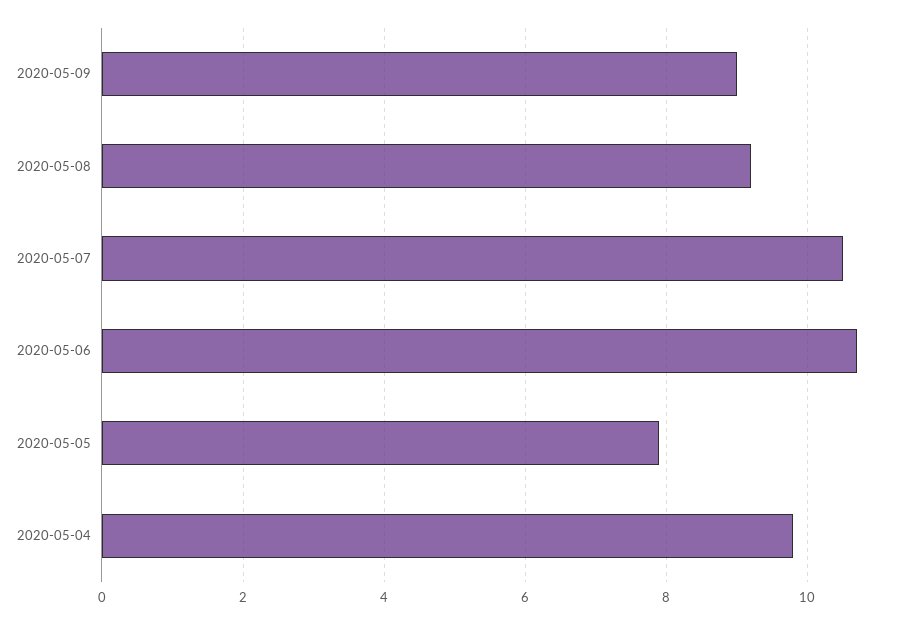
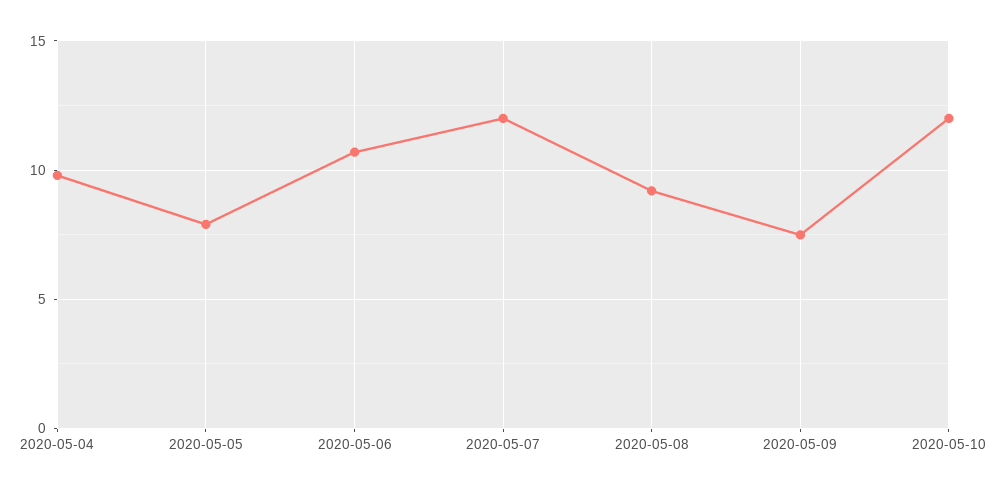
2020-05-09: 9 -> 7.5
2020-05-07: 10.5 -> 12
2020-05-10: none -> 12

